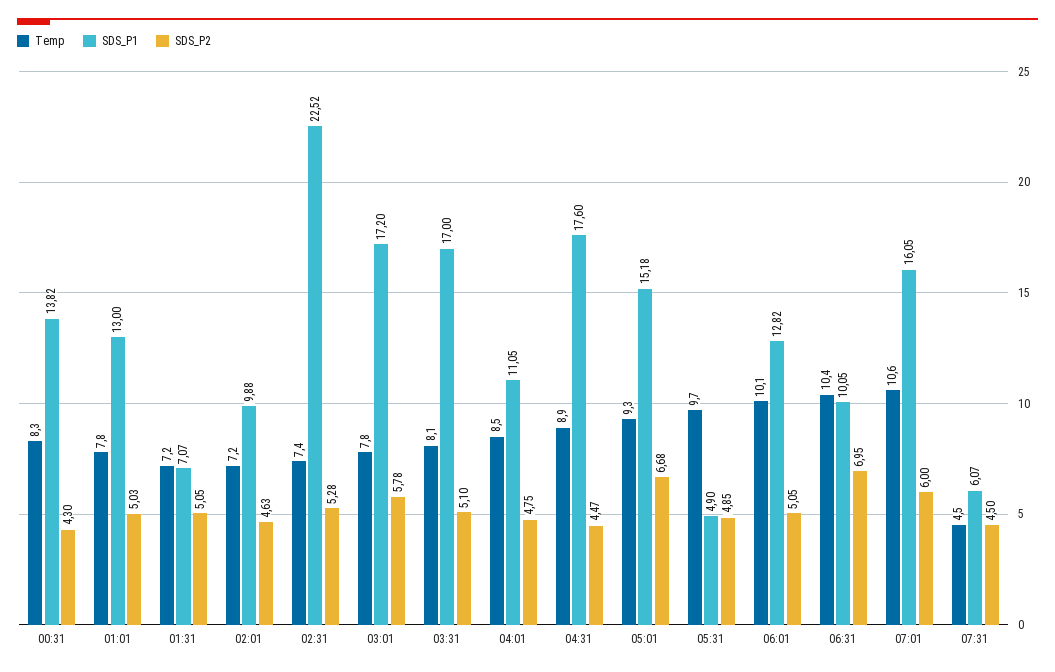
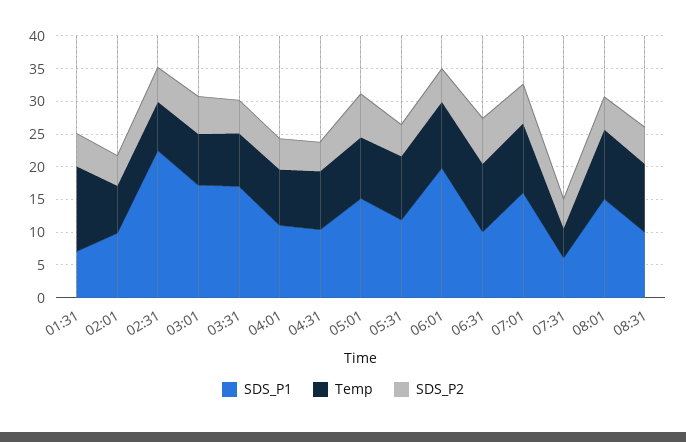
Temp, 00:31: 8.3 -> none
SDS_P1, 00:31: 13.82 -> none
SDS_P2, 00:31: 4.3 -> none
Temp, 01:01: 7.8 -> none
SDS_P1, 01:01: 13 -> none
SDS_P2, 01:01: 5.03 -> none
Temp, 01:31: 7.2 -> 12.5
SDS_P1, 04:31: 17.6 -> 10
SDS_P1, 05:31: 4.9 -> 12.5
SDS_P1, 06:01: 12.82 -> 20
SDS_P1, 08:01: none -> 15
Temp, 08:01: none -> 10
SDS_P2, 08:01: none -> 5
SDS_P1, 08:31: none -> 10
Temp, 08:31: none -> 10
SDS_P2, 08:31: none -> 5

